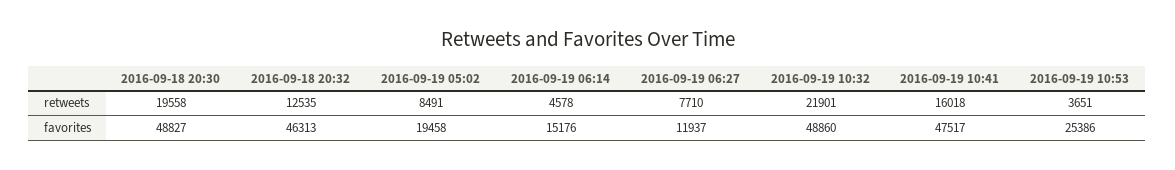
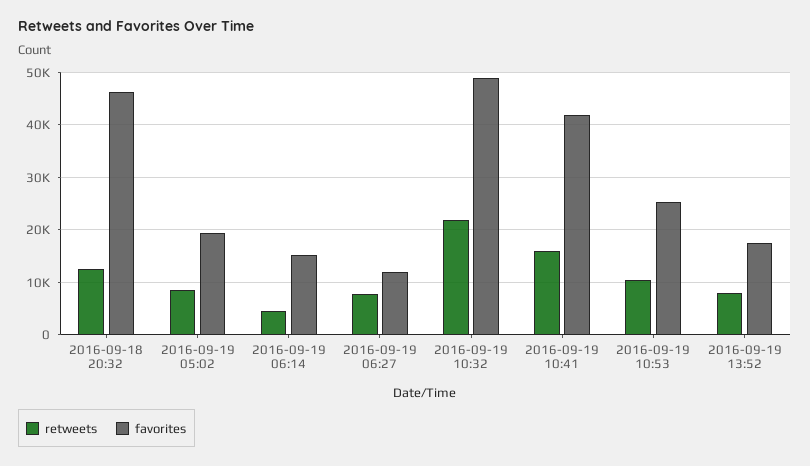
retweets, 2016-09-18 20:30: 19558 -> none
retweets, 2016-09-19 10:53: 3651 -> 10000
favorites, 2016-09-18 20:30: 48827 -> none
favorites, 2016-09-19 10:41: 47517 -> 42000
retweets, 2016-09-19 13:52: none -> 8000
favorites, 2016-09-19 13:52: none -> 18000

